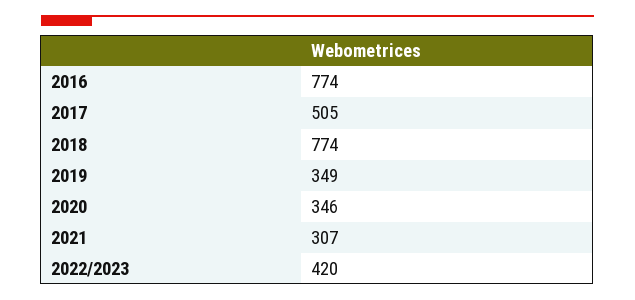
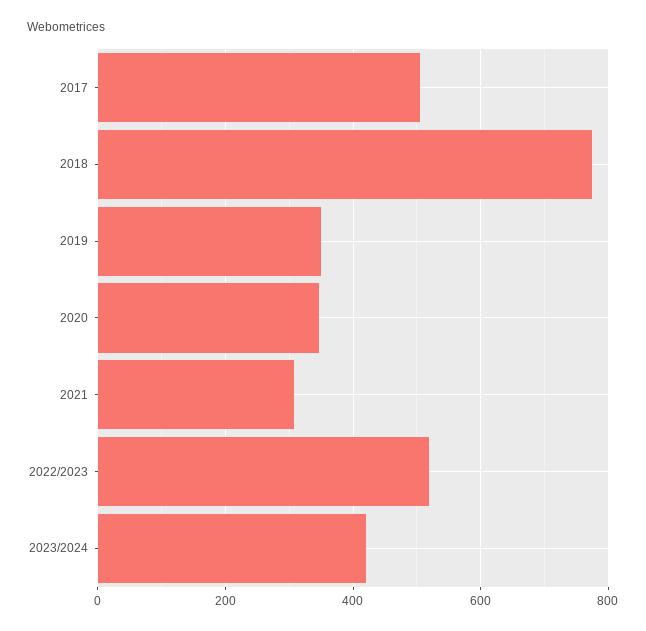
2016: 774 -> none
2022/2023: 420 -> 520
2023/2024: none -> 420

